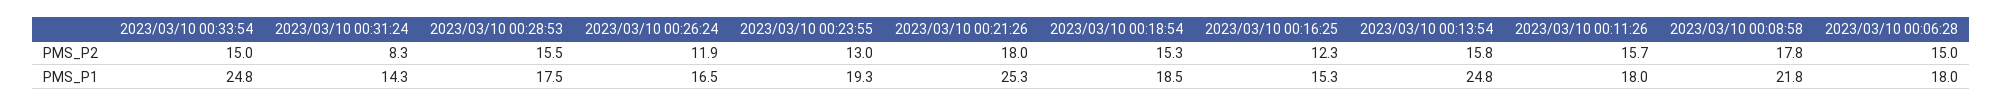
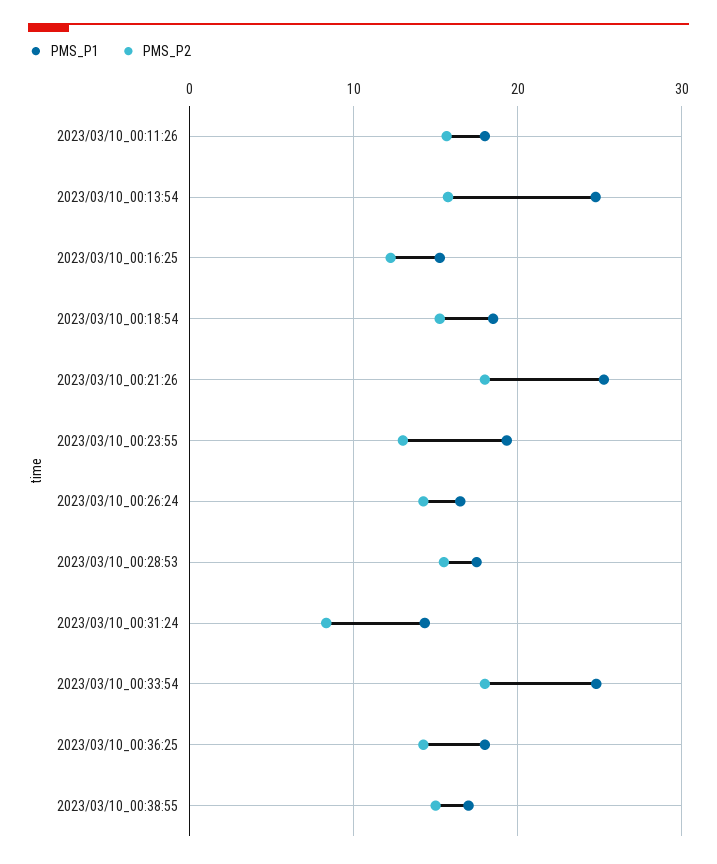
PMS_P2, 2023/03/10 00:33:54: 15 -> 18
PMS_P2, 2023/03/10 00:26:24: 11.9 -> 14
PMS_P2, 2023/03/10 00:08:58: 17.8 -> none
PMS_P2, 2023/03/10 00:06:28: 15 -> none
PMS_P1, 2023/03/10 00:08:58: 21.8 -> none
PMS_P1, 2023/03/10 00:06:28: 18 -> none
PMS_P1, 2023/03/10_00:36:25: none -> 18
PMS_P2, 2023/03/10_00:36:25: none -> 14
PMS_P1, 2023/03/10_00:38:55: none -> 17
PMS_P2, 2023/03/10_00:38:55: none -> 15

